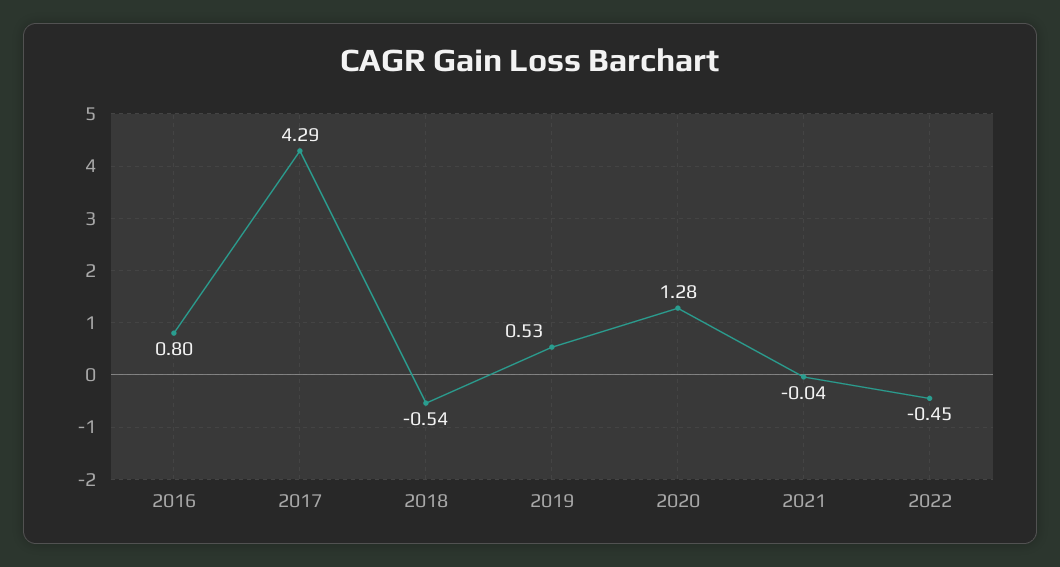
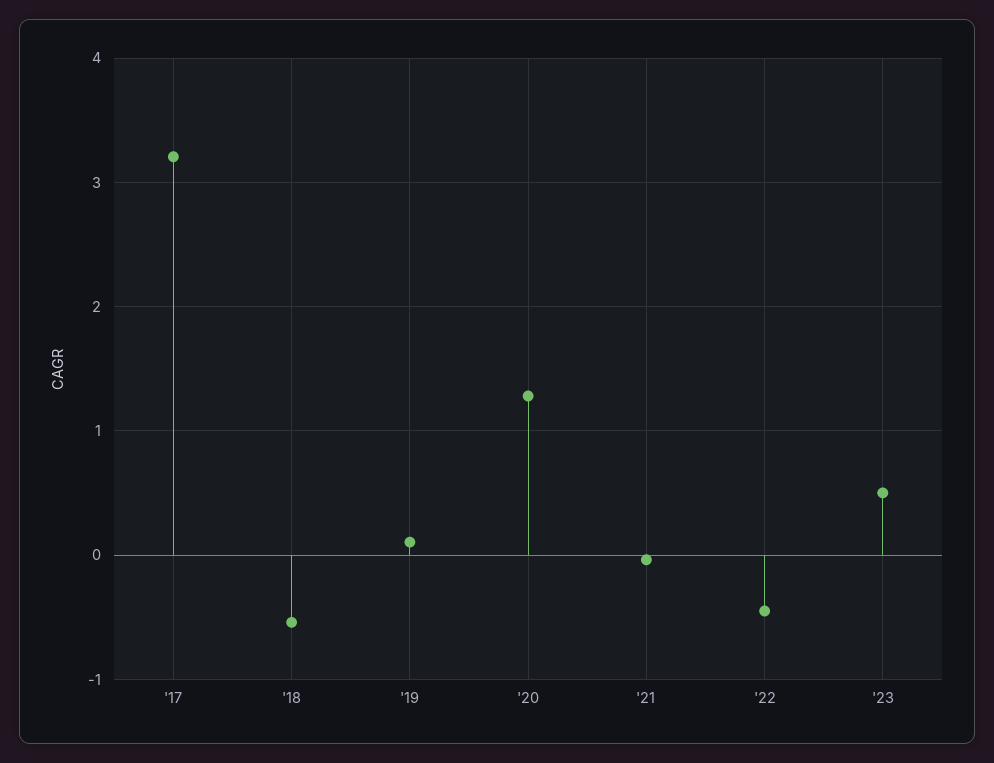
2016: 0.8 -> none
2017: 4.29 -> 3.2
2019: 0.53 -> 0.1
'23: none -> 0.5

